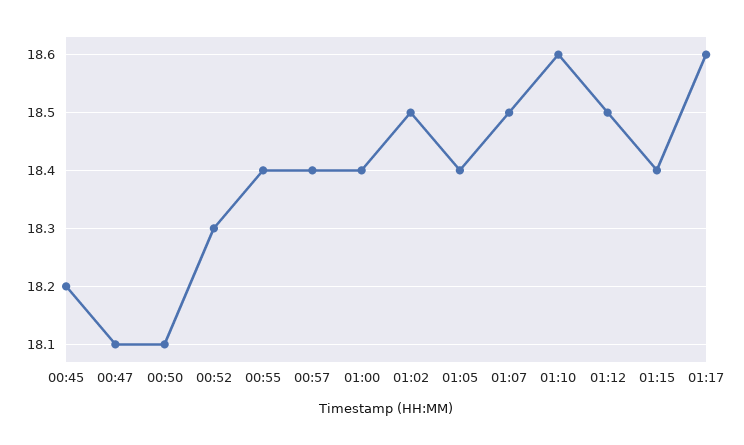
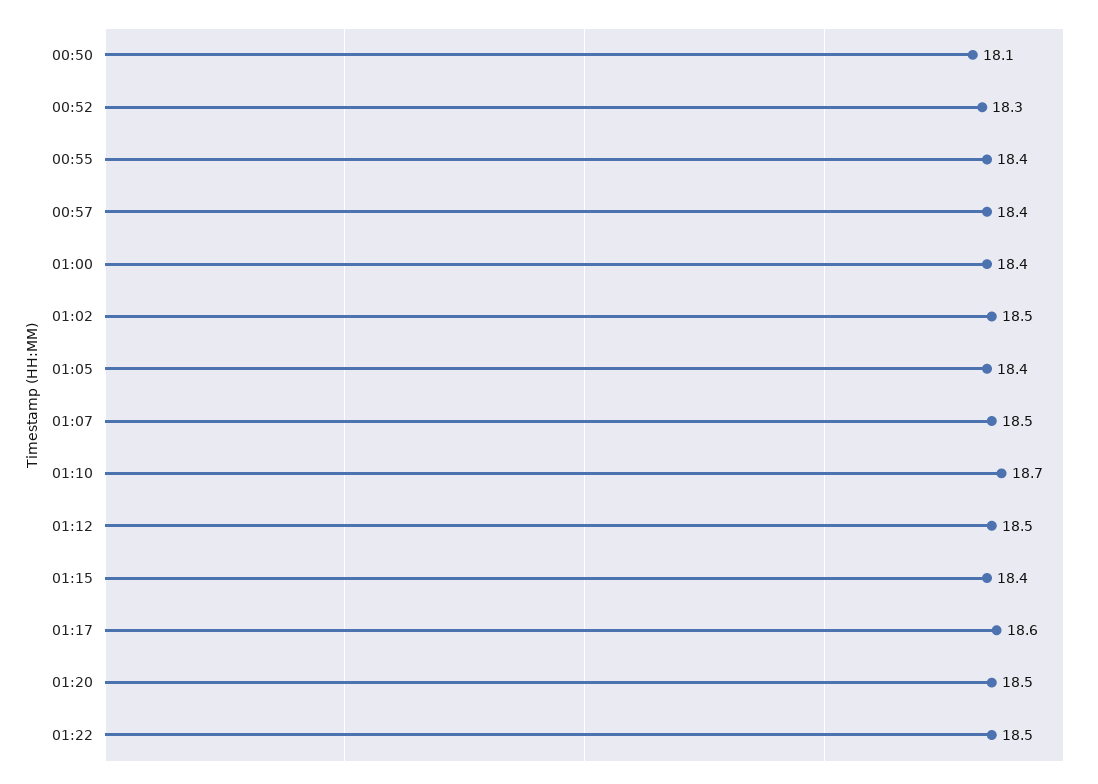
00:45: 18.2 -> none
00:47: 18.1 -> none
01:10: 18.6 -> 18.7
01:20: none -> 18.5
01:22: none -> 18.5

